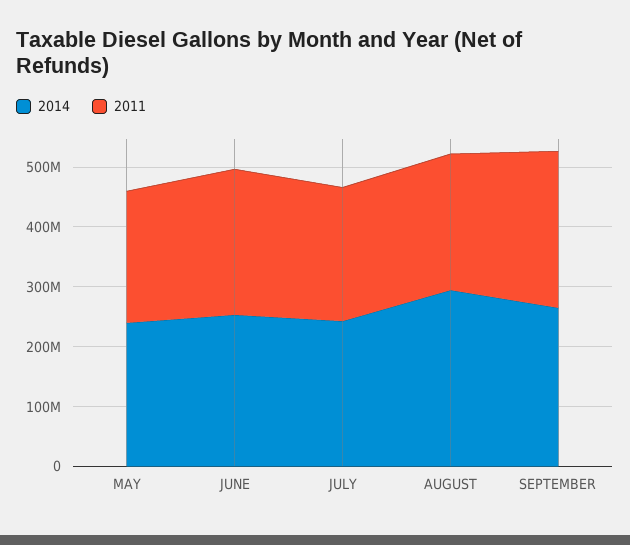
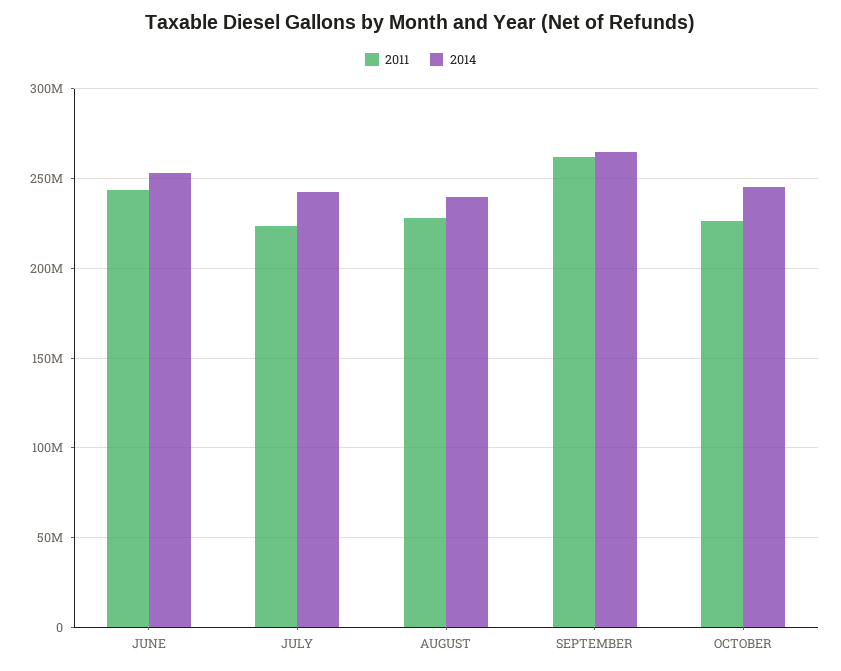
2014, MAY: 240000000 -> none
2011, MAY: 220000000 -> none
2014, AUGUST: 300000000 -> 240000000
2011, OCTOBER: none -> 225000000
2014, OCTOBER: none -> 245000000

